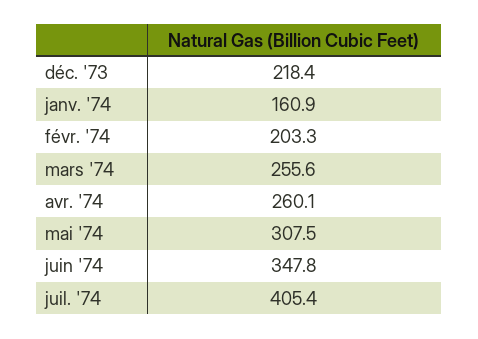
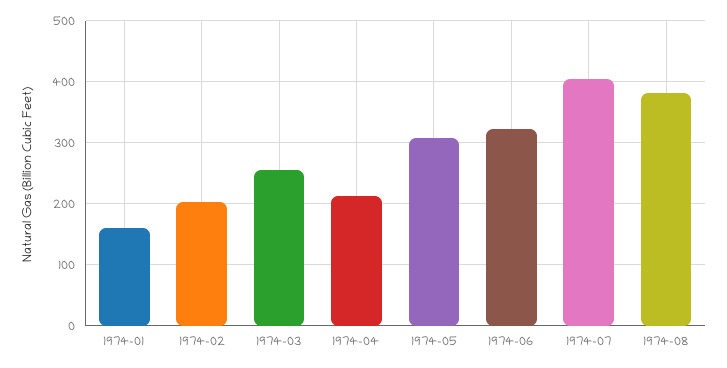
déc. '73: 218.4 -> none
avr. '74: 260.1 -> 210
juin '74: 347.8 -> 320
1974-08: none -> 380

